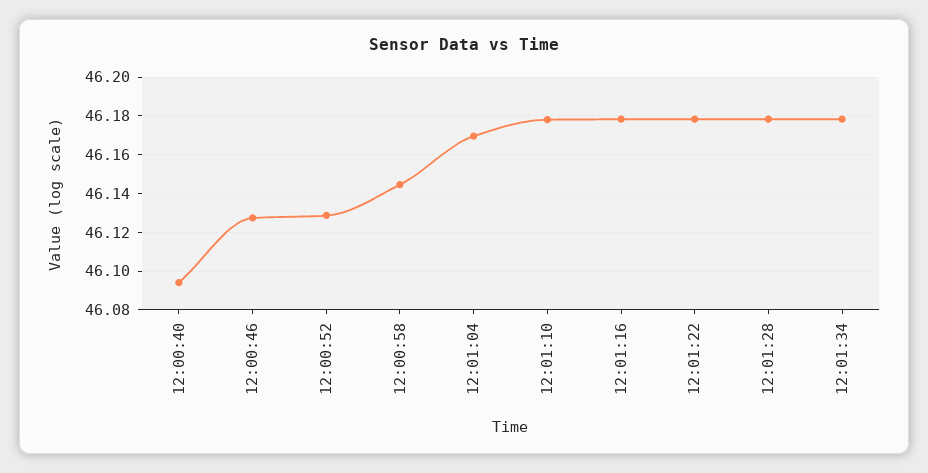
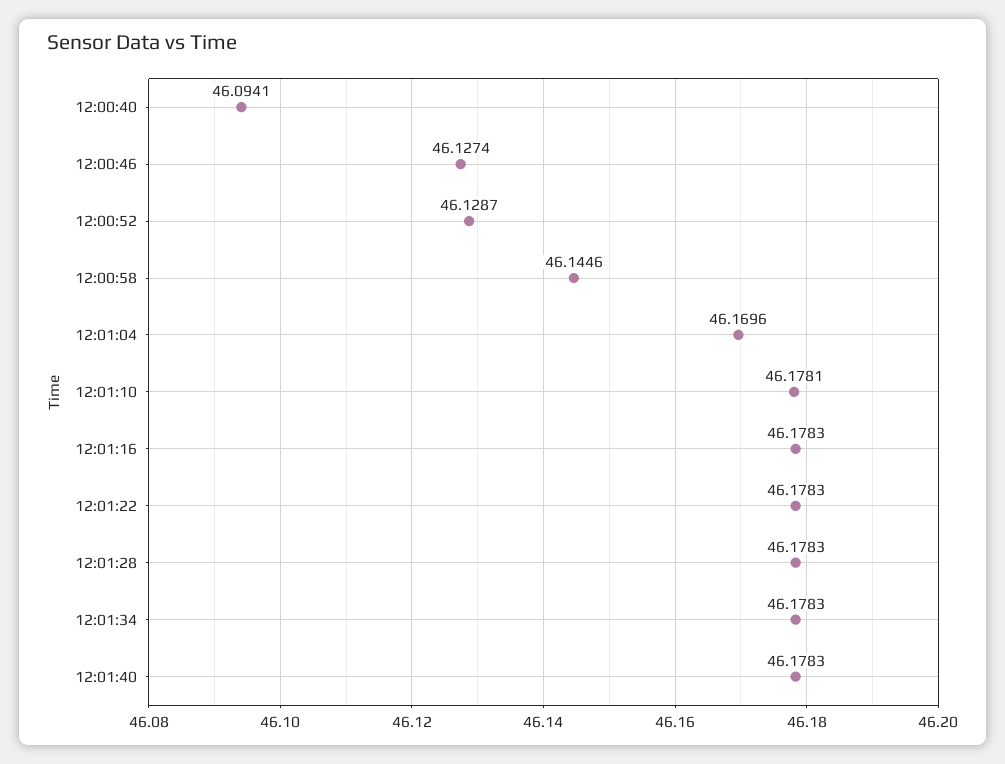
12:01:40: none -> 46.1783

